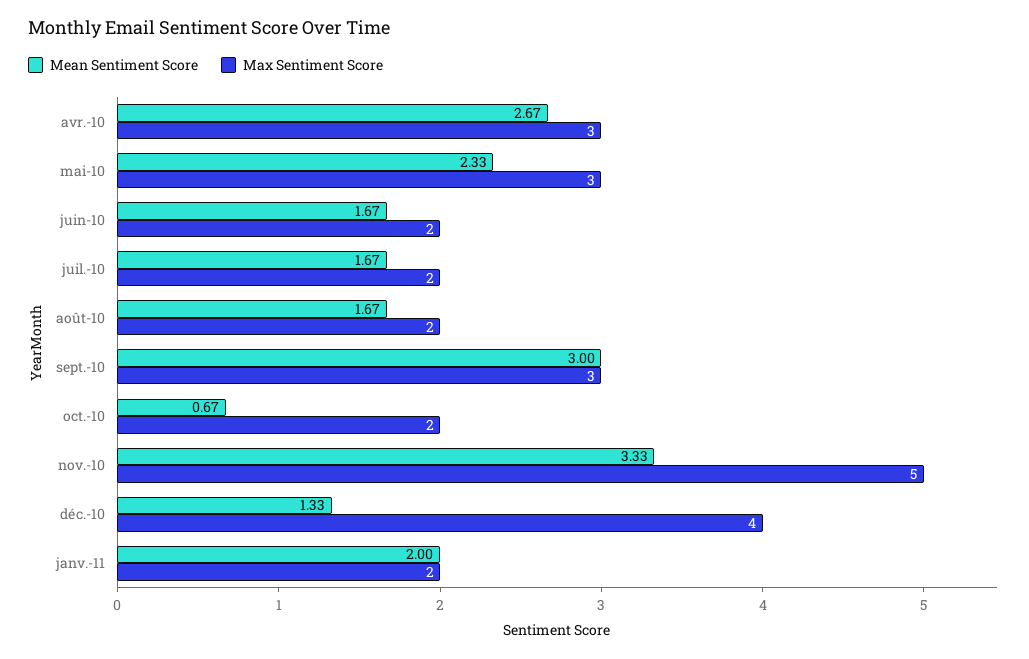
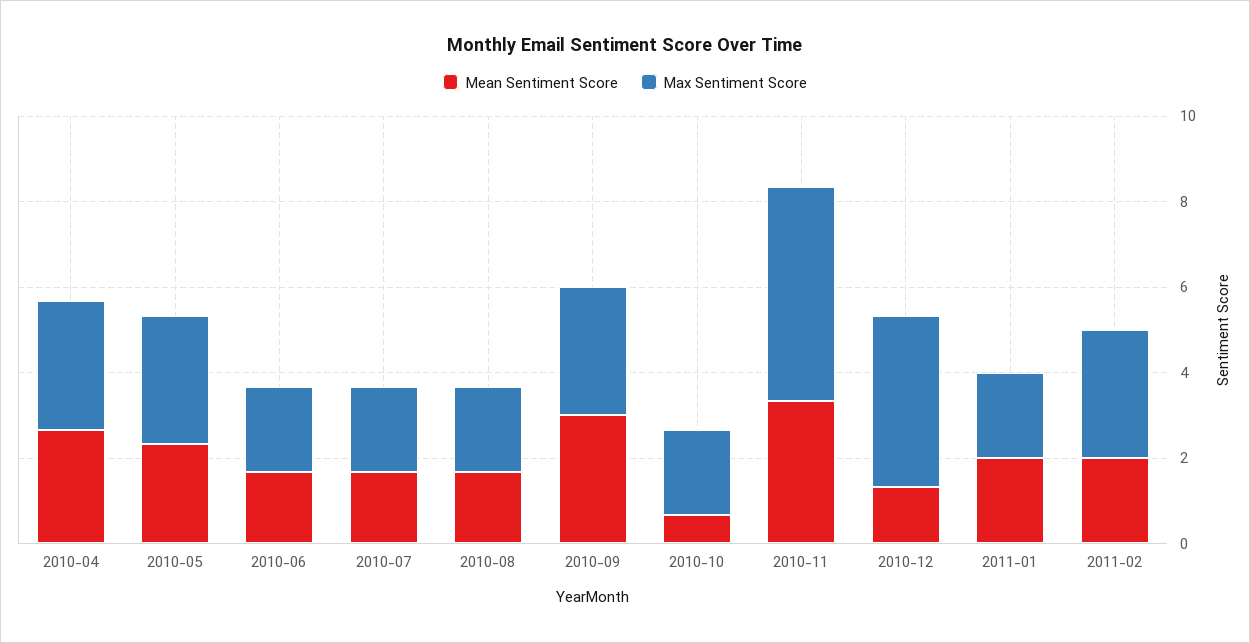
Mean Sentiment Score, 2011-02: none -> 2
Max Sentiment Score, 2011-02: none -> 3

